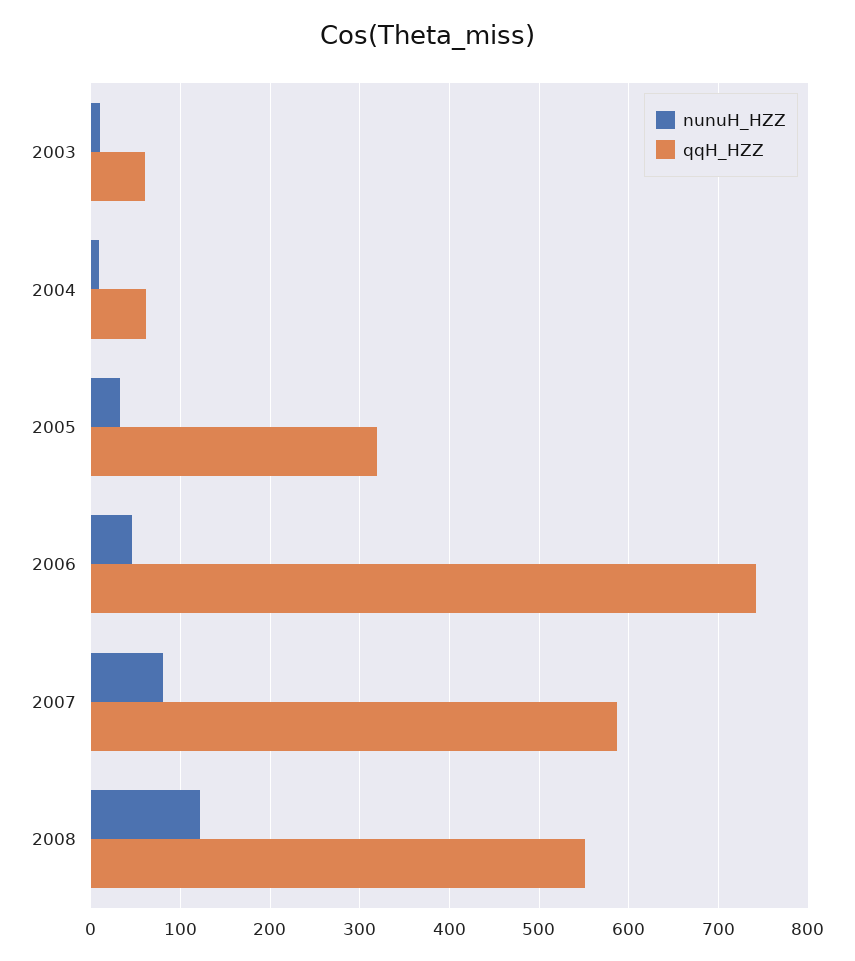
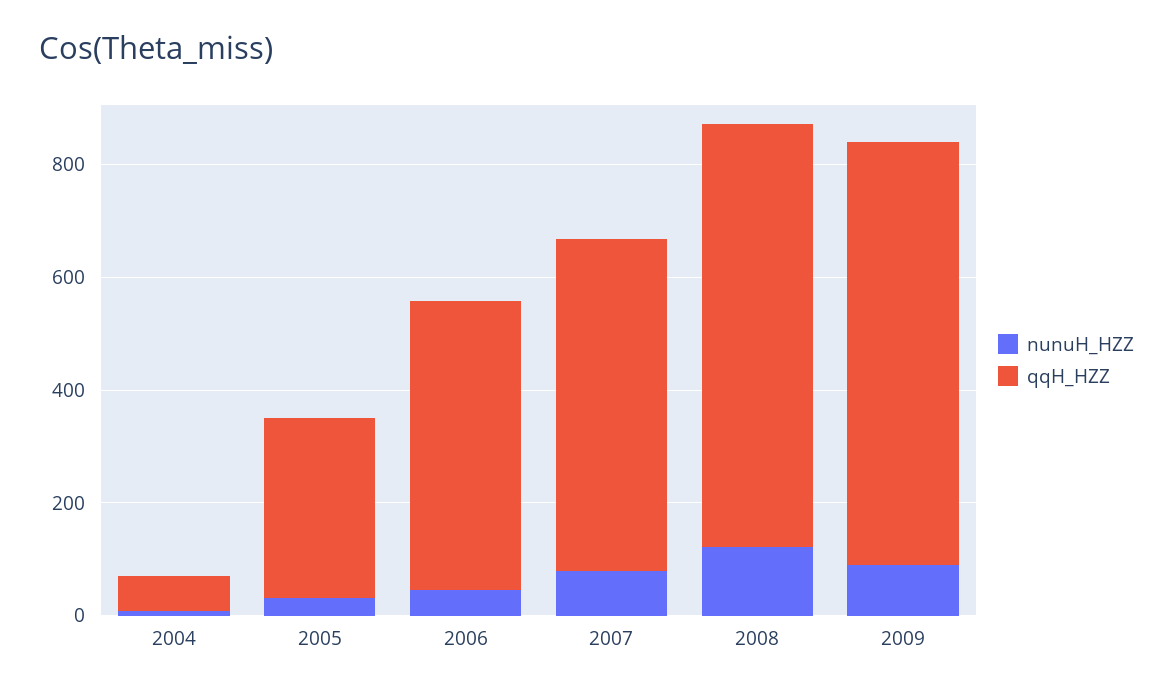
nunuH_HZZ, 2003: 10 -> none
qqH_HZZ, 2003: 60 -> none
qqH_HZZ, 2006: 740 -> 500
qqH_HZZ, 2008: 550 -> 750
nunuH_HZZ, 2009: none -> 100
qqH_HZZ, 2009: none -> 750

